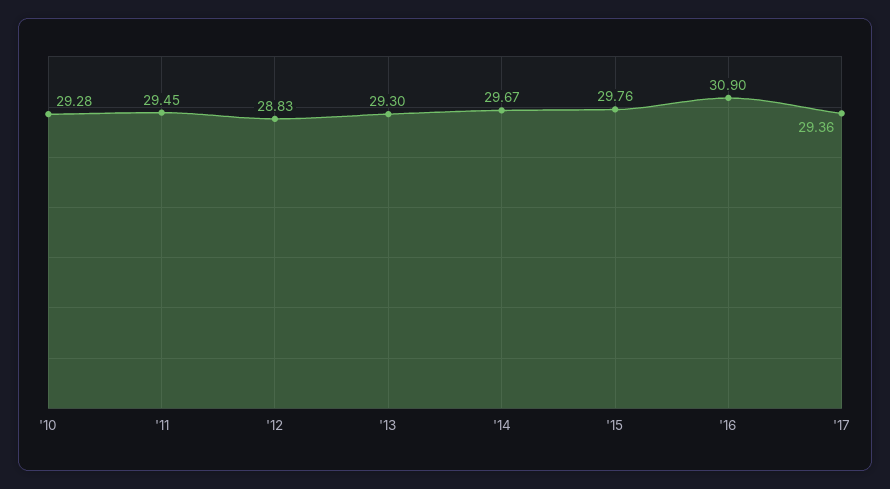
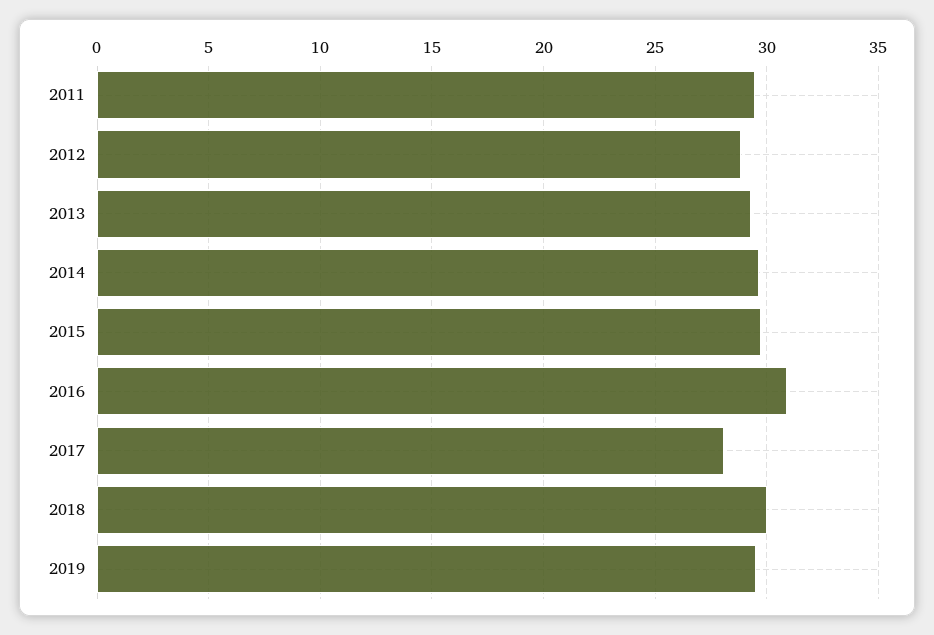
'10: 29.28 -> none
'17: 29.36 -> 28
2018: none -> 30
2019: none -> 29.5

